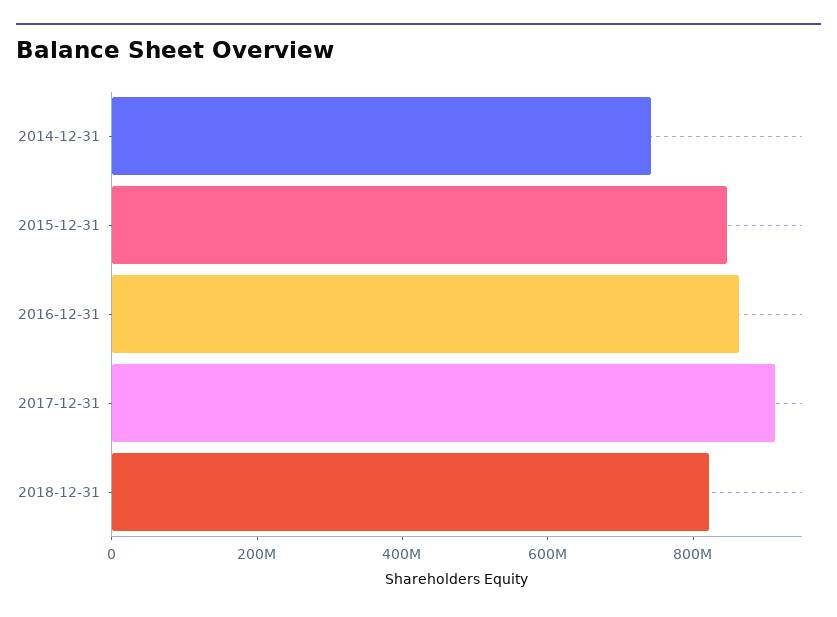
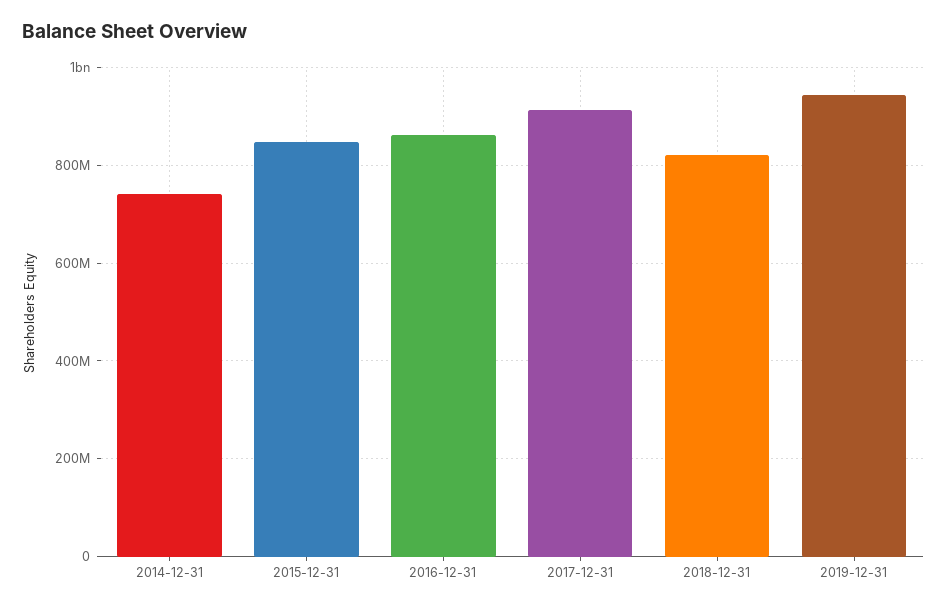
2019-12-31: none -> 940000000

